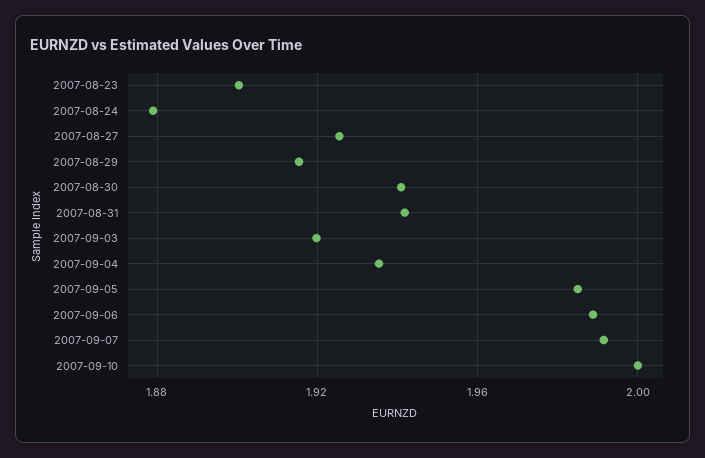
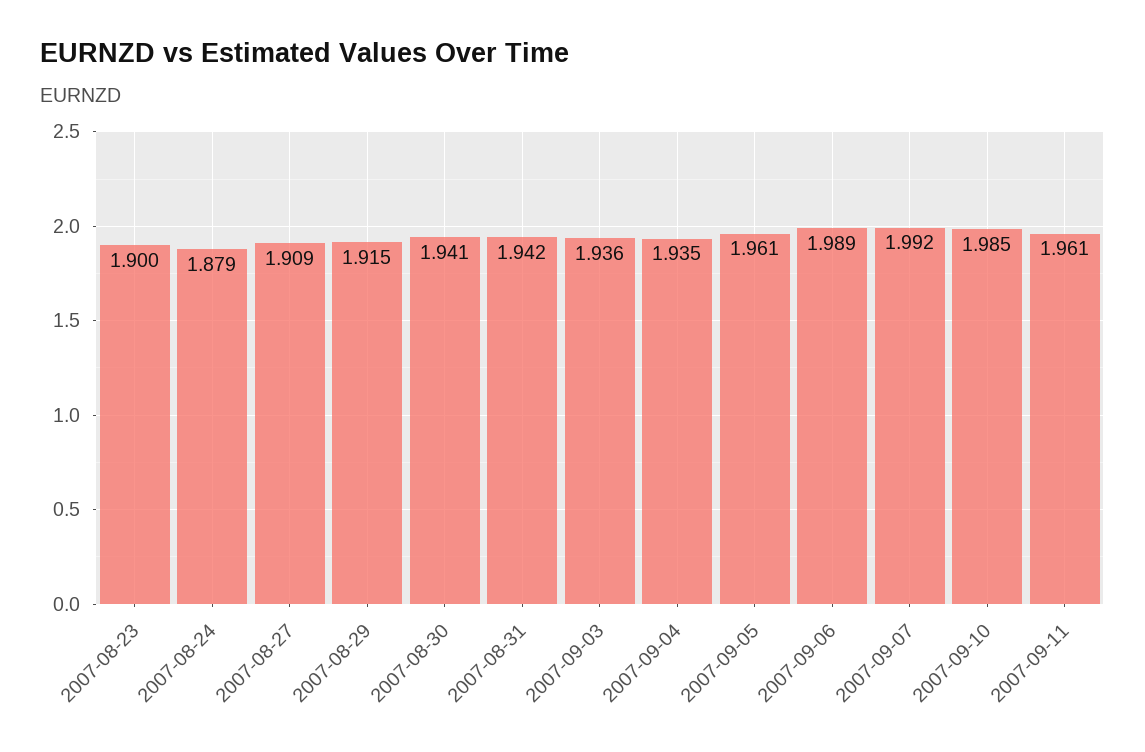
2007-08-27: 1.925 -> 1.909
2007-09-03: 1.92 -> 1.936
2007-09-05: 1.985 -> 1.961
2007-09-10: 2 -> 1.985
2007-09-11: none -> 1.961

